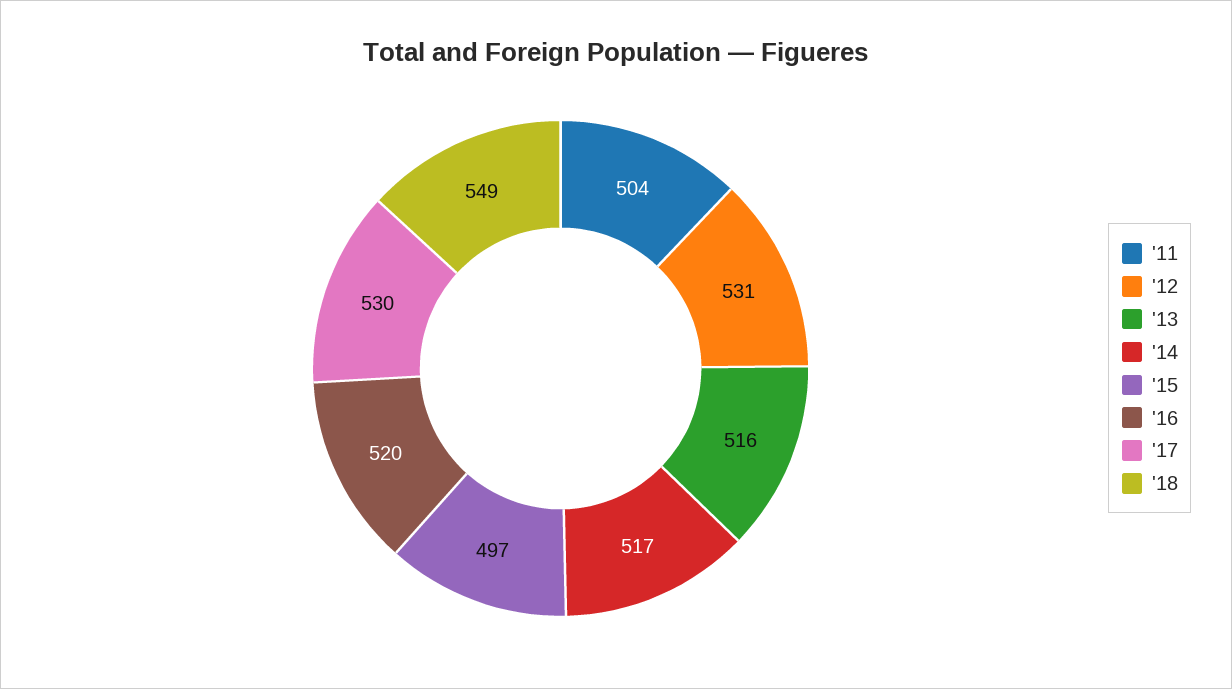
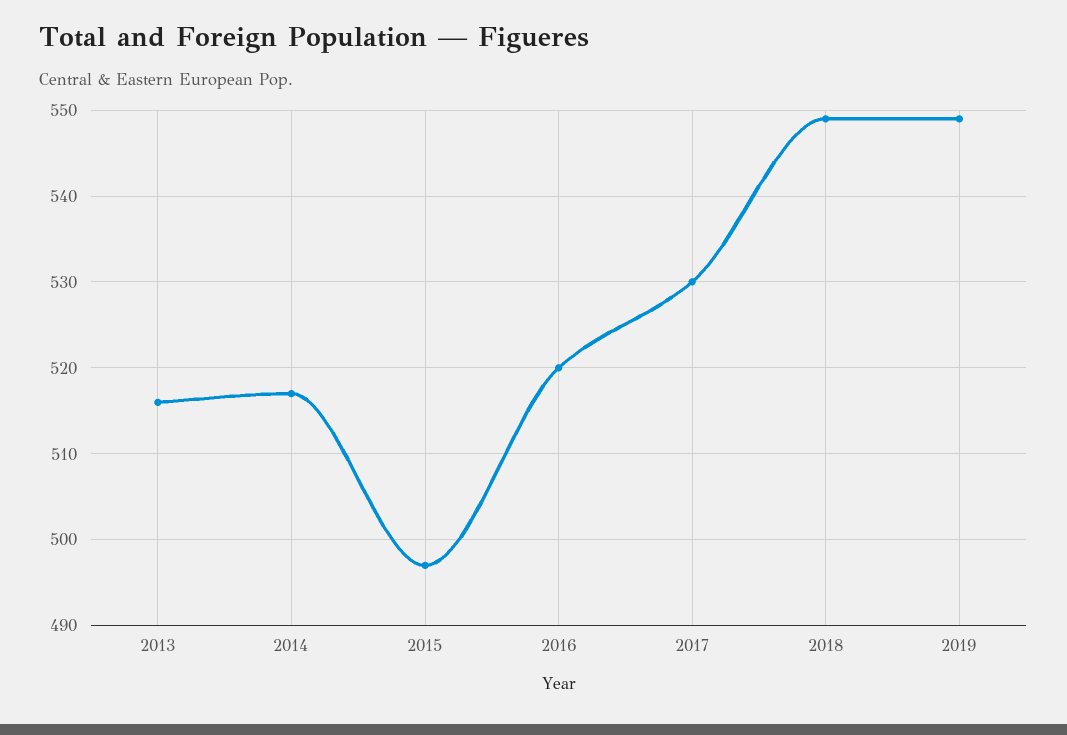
'11: 504 -> none
'12: 531 -> none
2019: none -> 549

